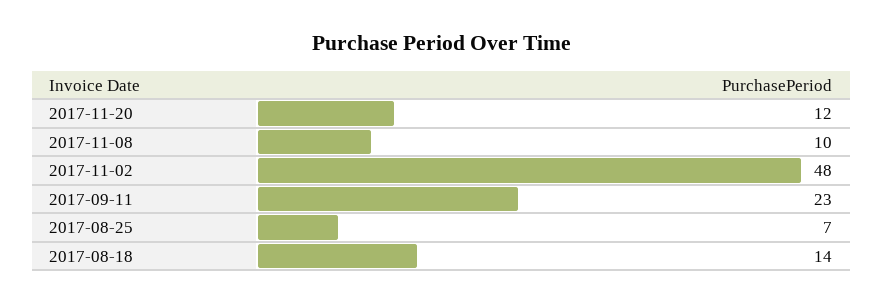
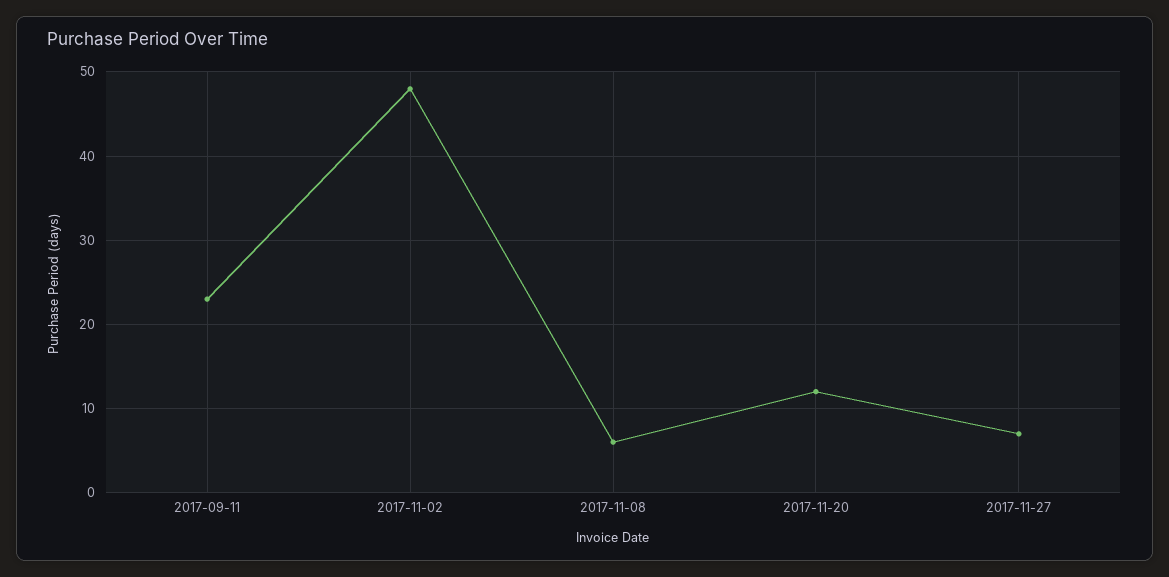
2017-11-08: 10 -> 6
2017-08-25: 7 -> none
2017-08-18: 14 -> none
2017-11-27: none -> 7

